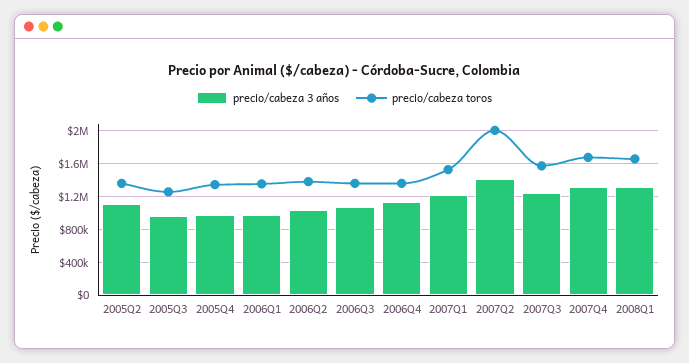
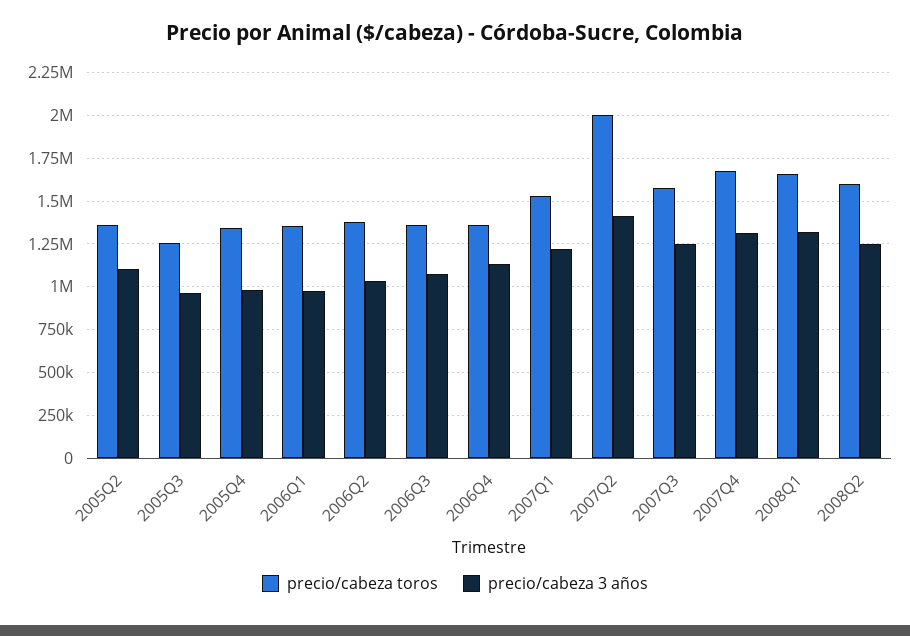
precio/cabeza toros, 2008Q2: none -> 1600000
precio/cabeza 3 años, 2008Q2: none -> 1250000

